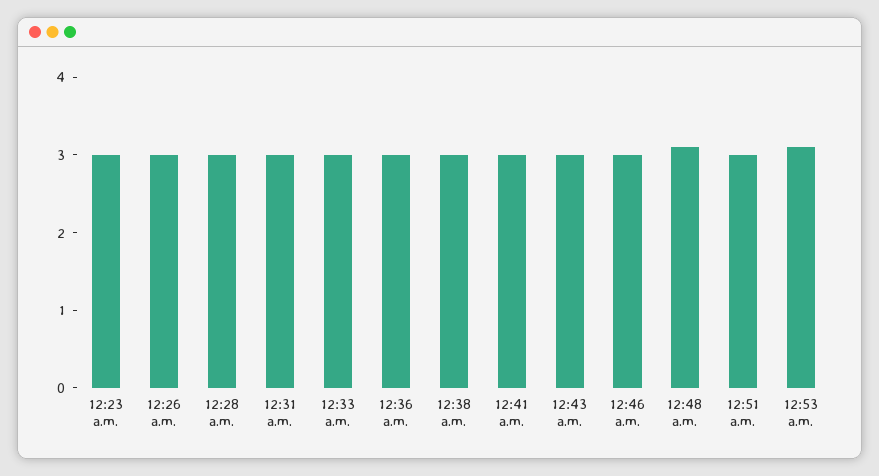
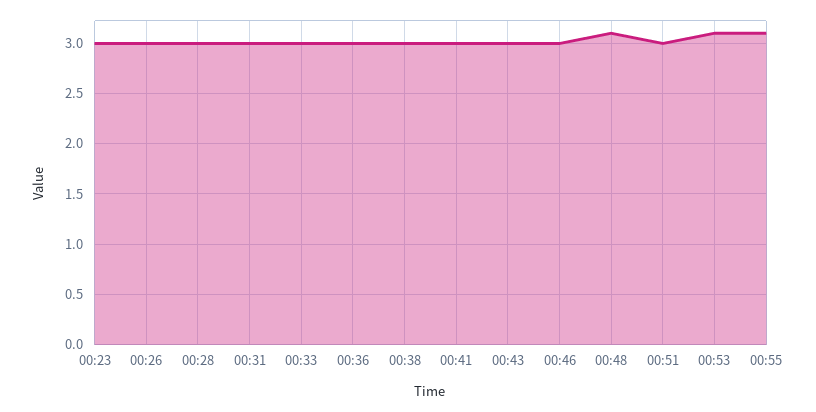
00:55: none -> 3.1

